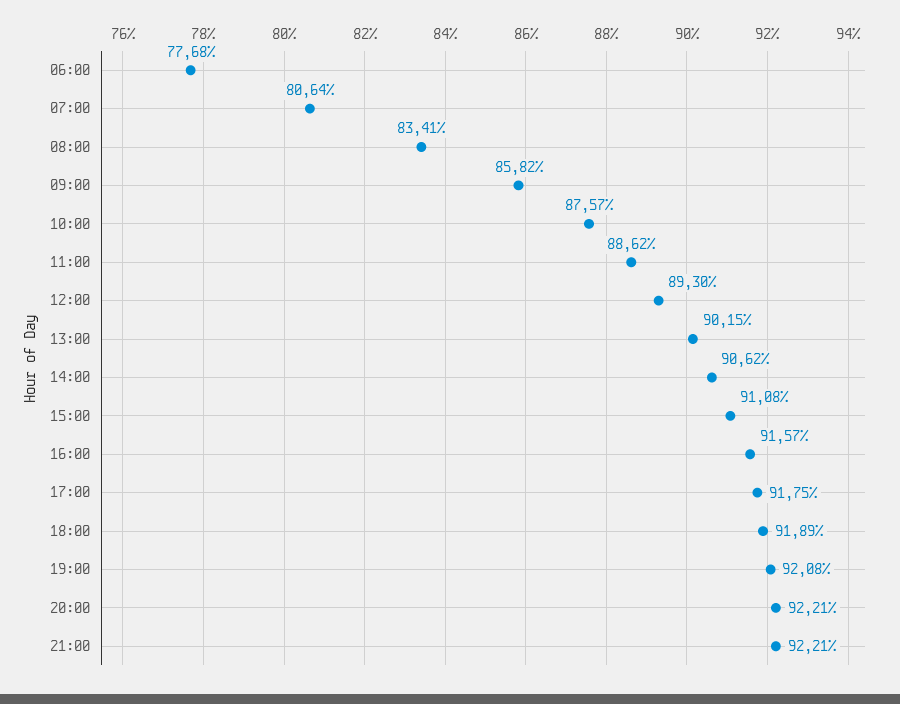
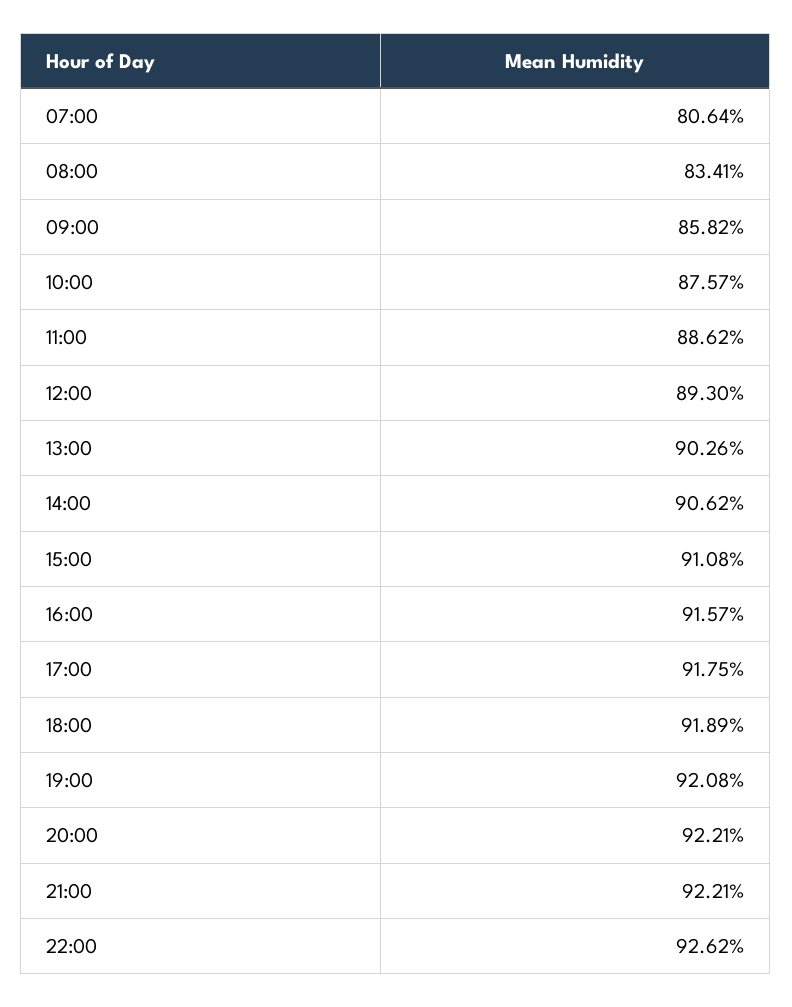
06:00: 77.68 -> none
13:00: 90.15 -> 90.26
22:00: none -> 92.62

